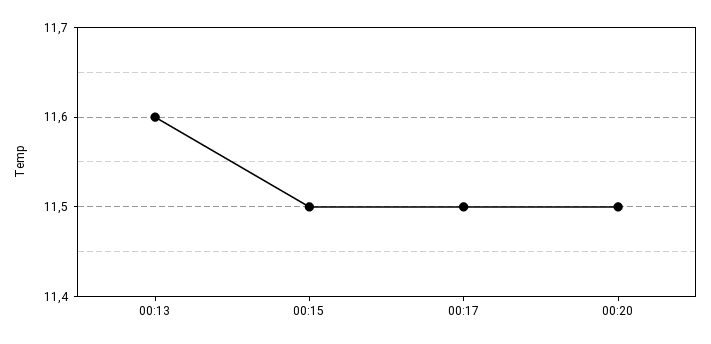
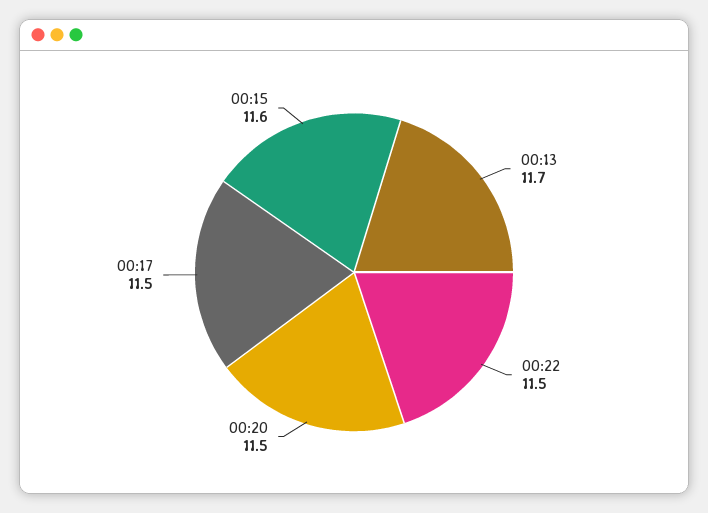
00:13: 11.6 -> 11.7
00:15: 11.5 -> 11.6
00:22: none -> 11.5

